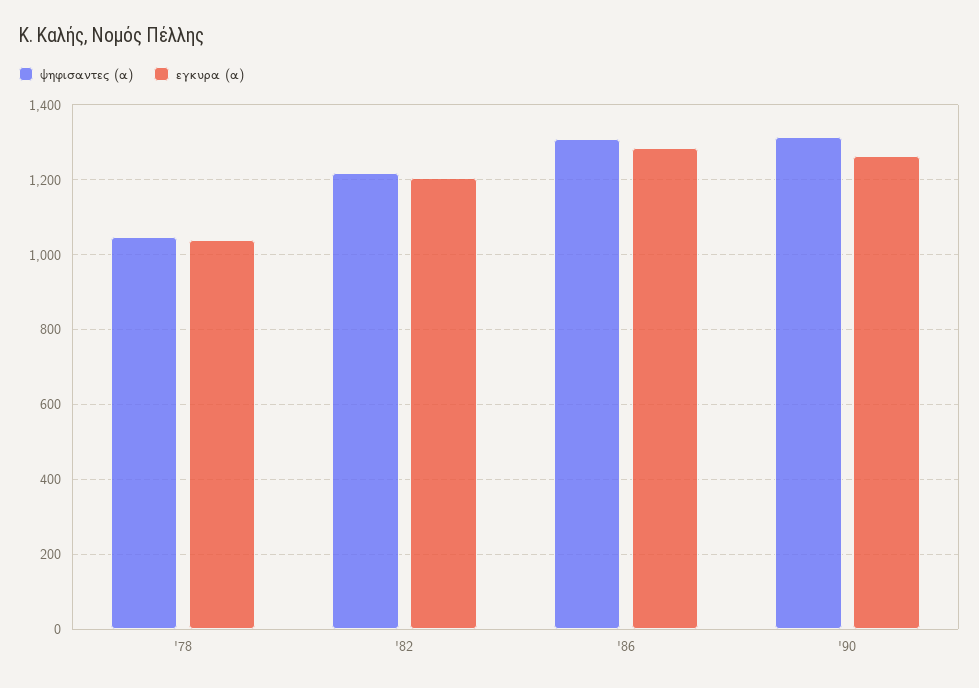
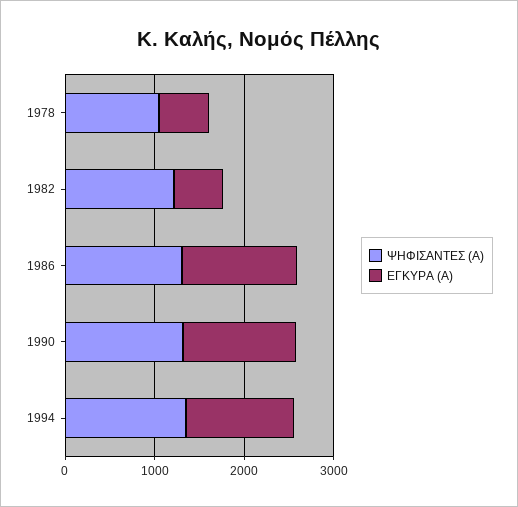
εγκυρα (α), '78: 1040 -> 600
εγκυρα (α), '82: 1200 -> 600
ψηφισαντες (α), 1994: none -> 1400
εγκυρα (α), 1994: none -> 1200

